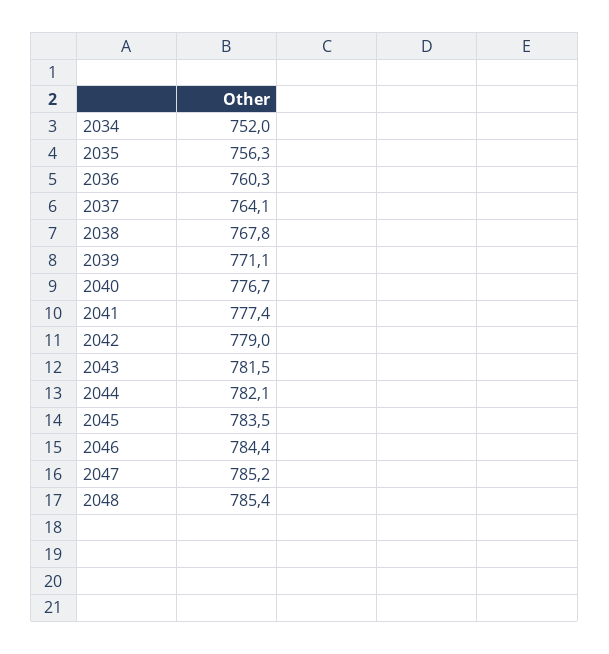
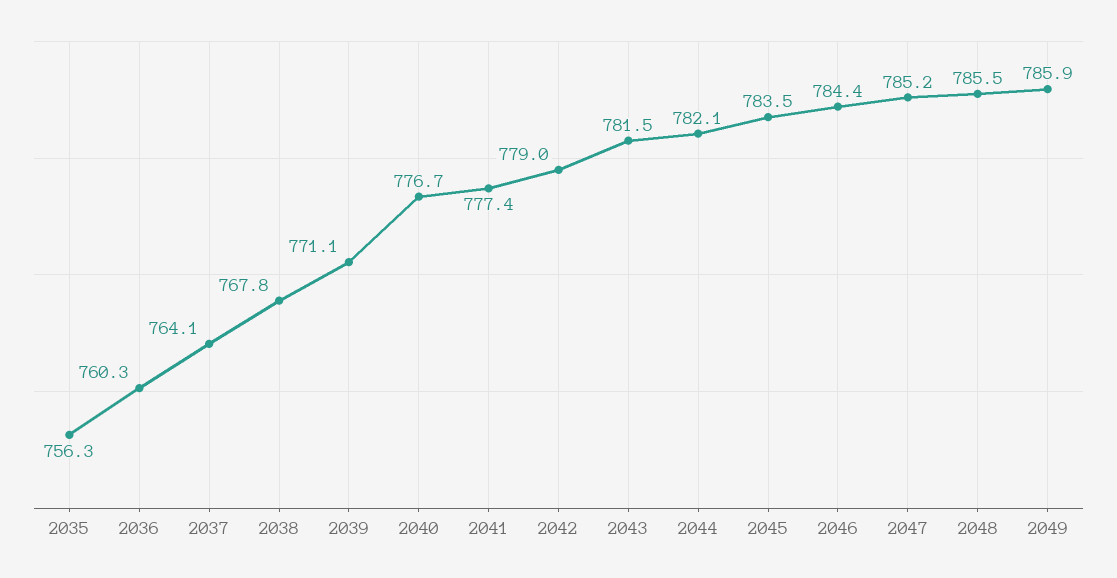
2034: 752 -> none
2048: 785.4 -> 785.5
2049: none -> 785.9

